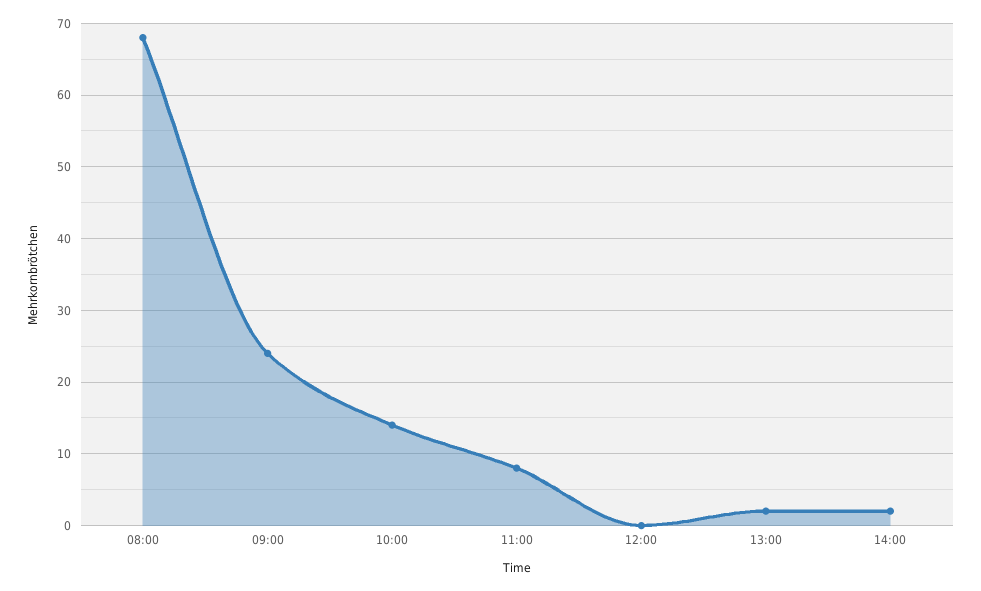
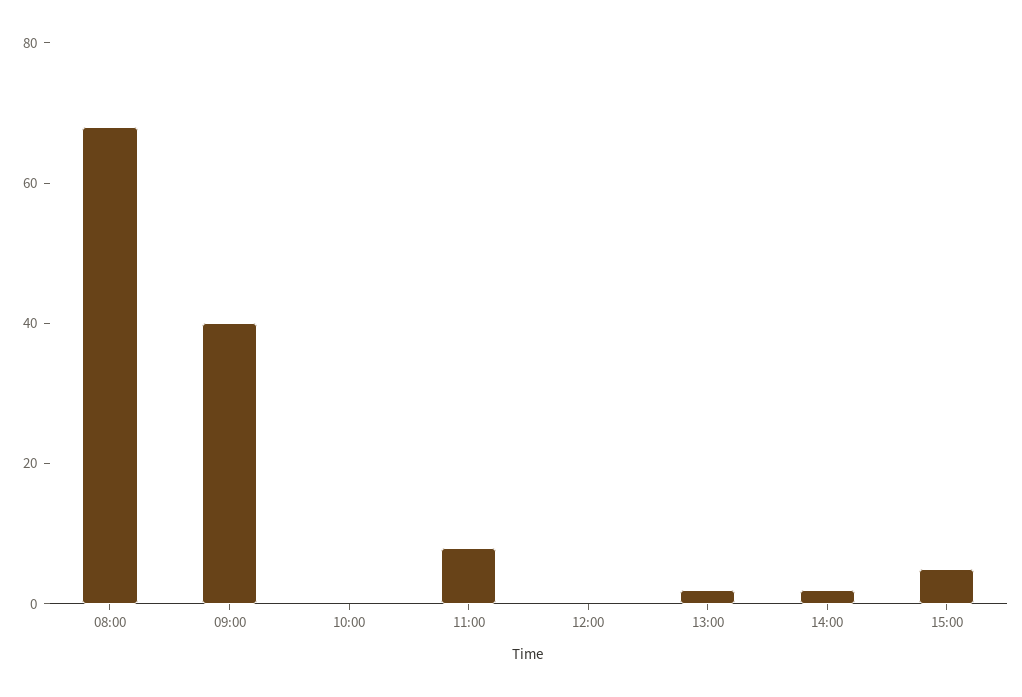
09:00: 24 -> 40
10:00: 14 -> 0
15:00: none -> 5

